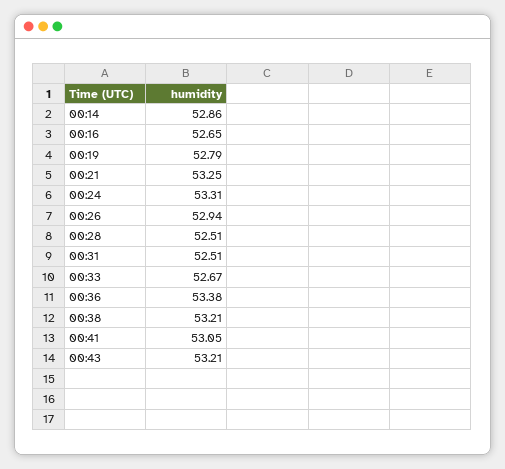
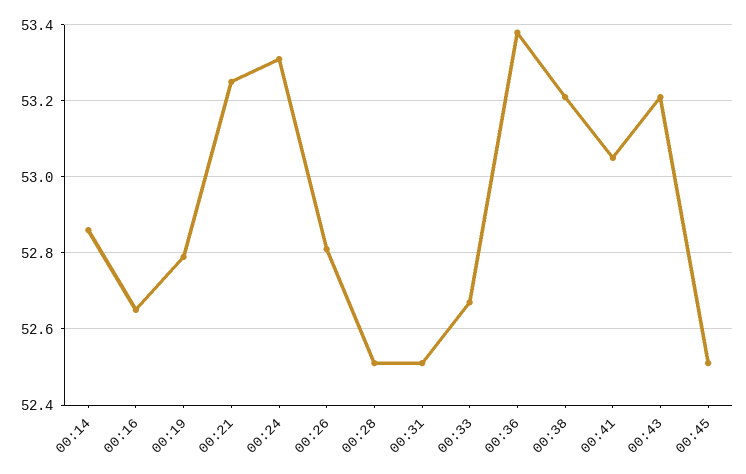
00:26: 52.94 -> 52.8
00:45: none -> 52.5

